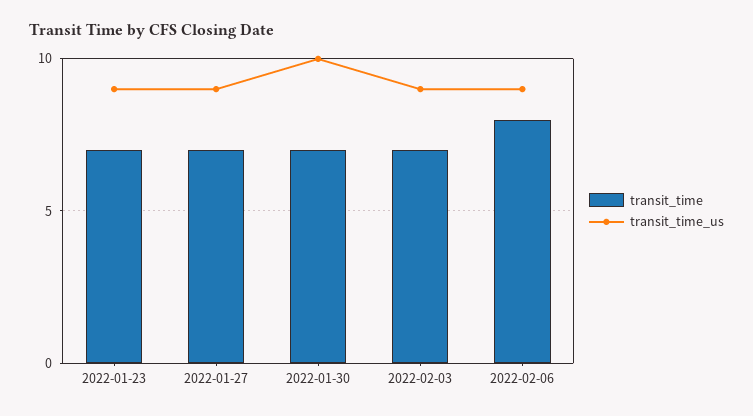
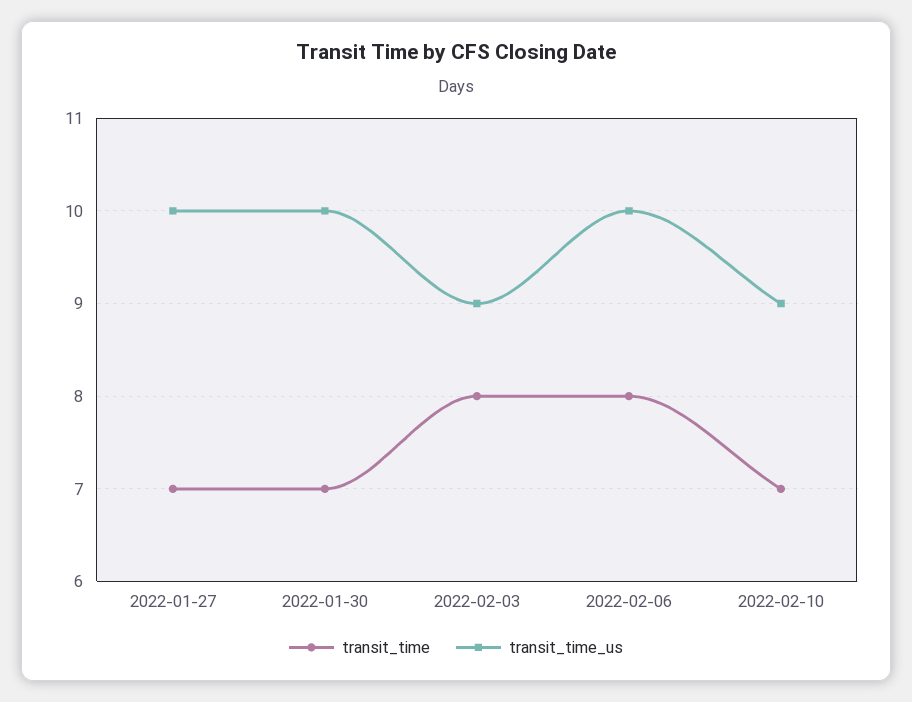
transit_time, 2022-01-23: 7 -> none
transit_time_us, 2022-01-23: 9 -> none
transit_time_us, 2022-01-27: 9 -> 10
transit_time, 2022-02-03: 7 -> 8
transit_time_us, 2022-02-06: 9 -> 10
transit_time, 2022-02-10: none -> 7
transit_time_us, 2022-02-10: none -> 9

